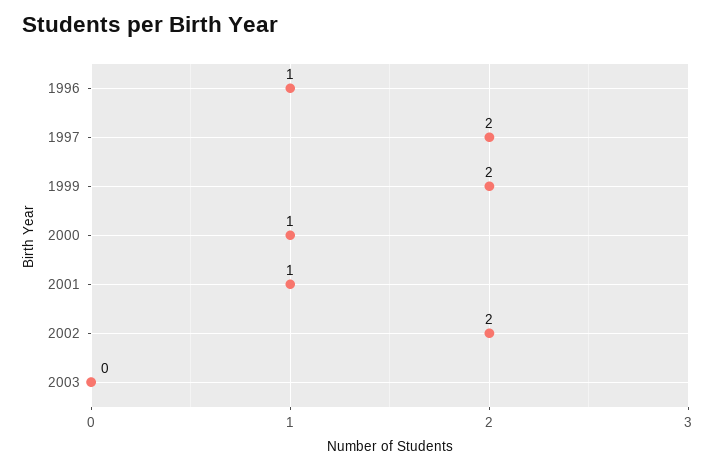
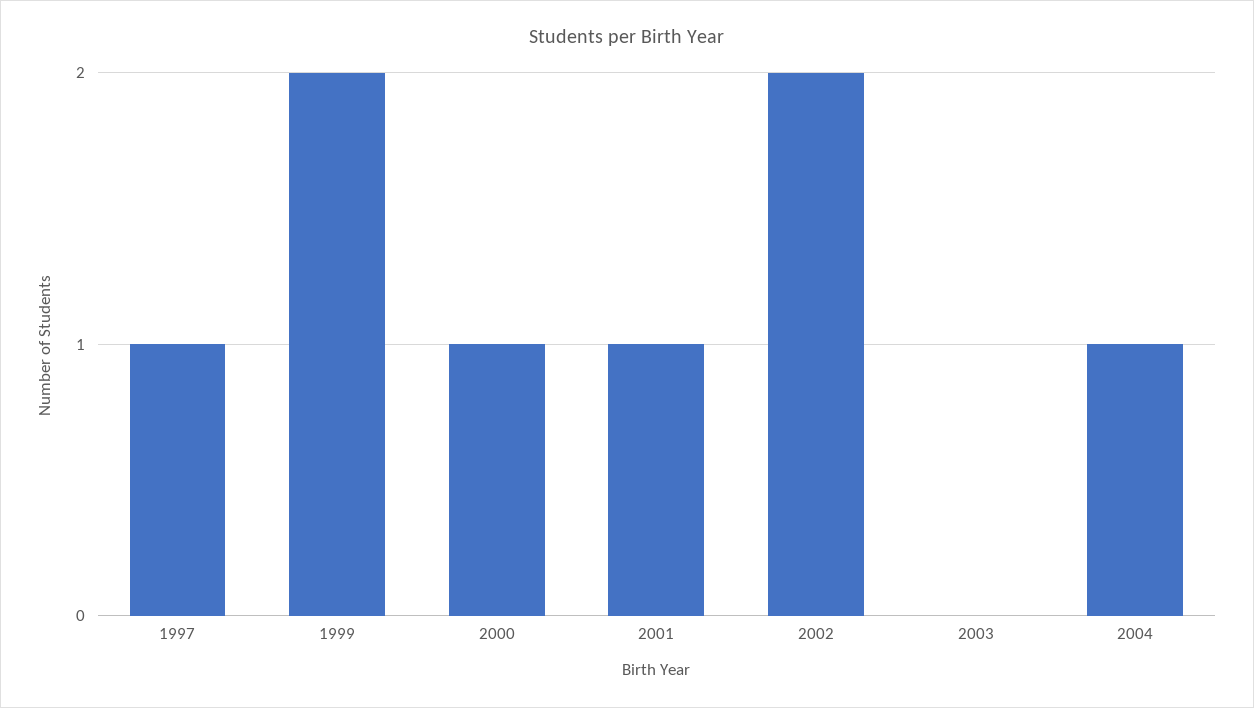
1996: 1 -> none
1997: 2 -> 1
2004: none -> 1

